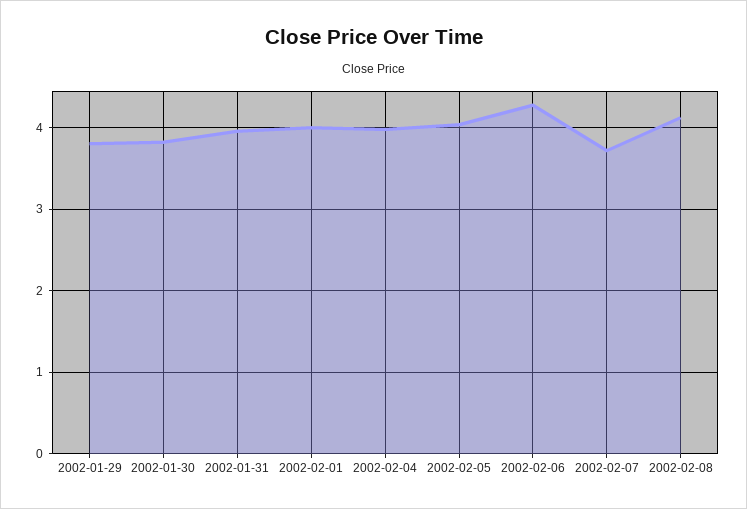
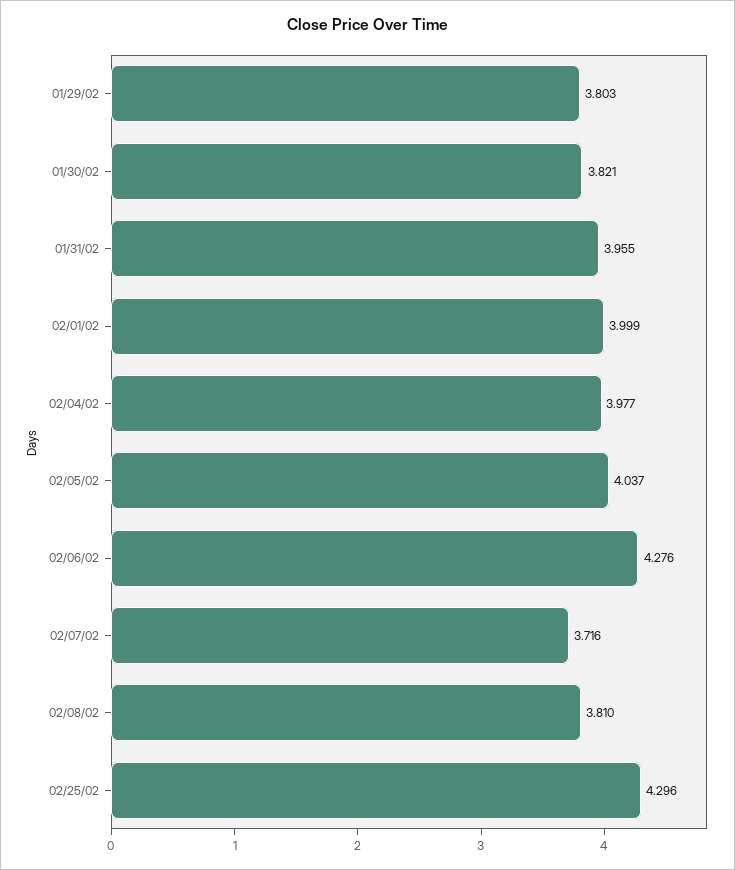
2002-02-08: 4.1 -> 3.81
02/25/02: none -> 4.296

